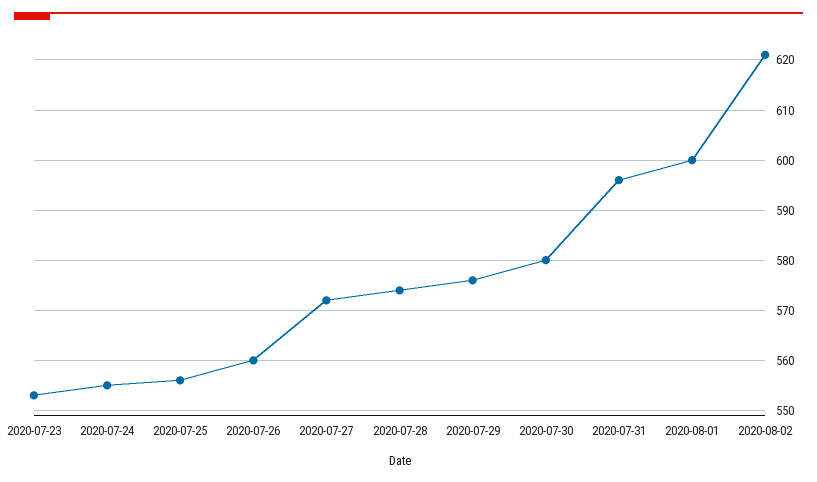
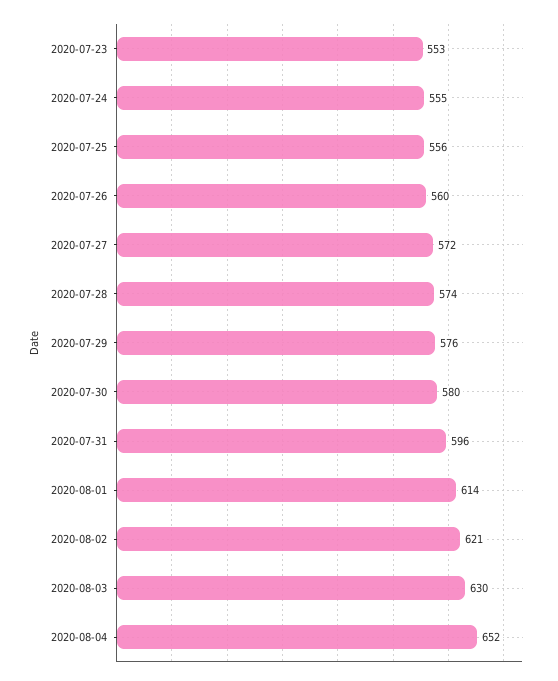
2020-08-01: 600 -> 614
2020-08-03: none -> 630
2020-08-04: none -> 652

